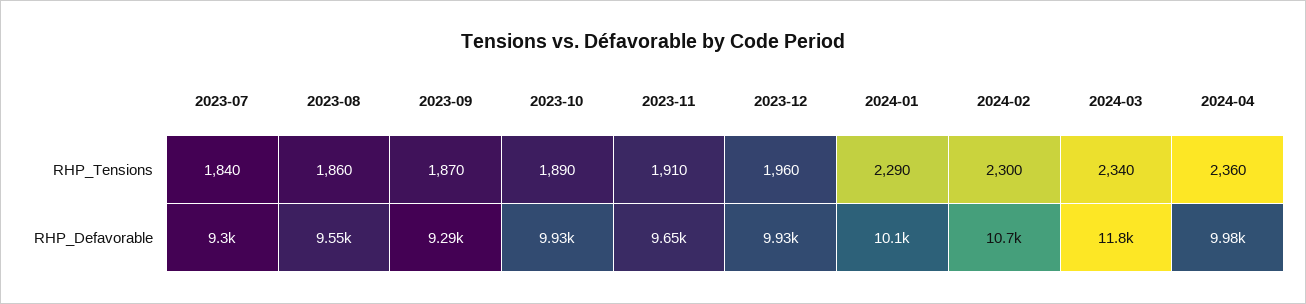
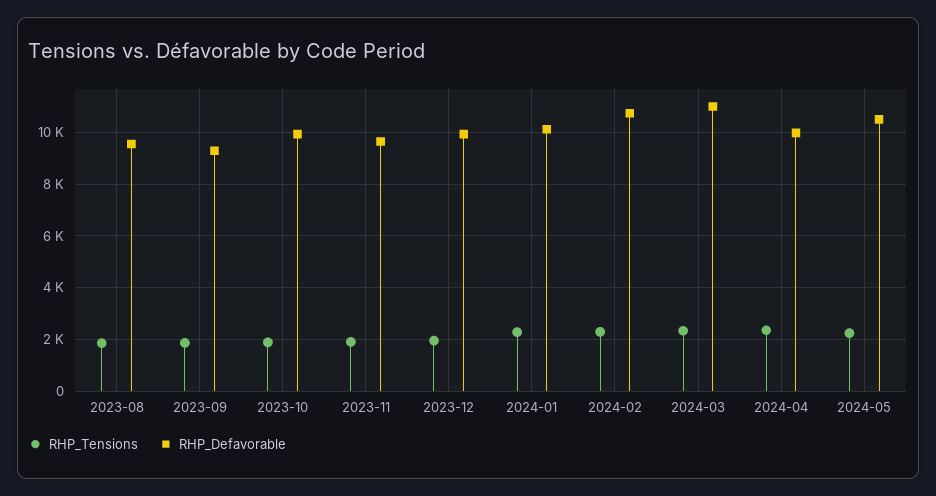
RHP_Tensions, 2023-07: 1840 -> none
RHP_Defavorable, 2023-07: 9300 -> none
RHP_Defavorable, 2024-03: 11800 -> 11000
RHP_Tensions, 2024-05: none -> 2250
RHP_Defavorable, 2024-05: none -> 10500

